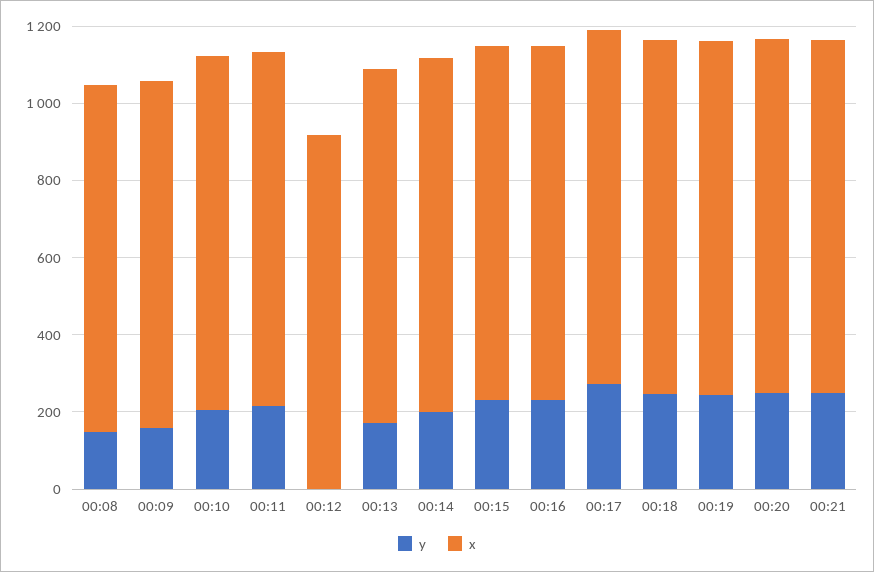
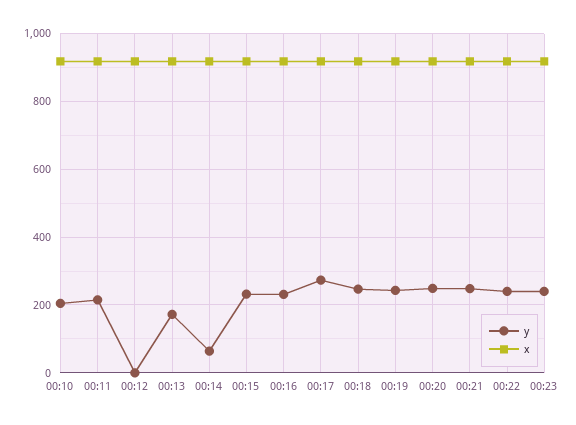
y, 00:08: 150 -> none
x, 00:08: 900 -> none
y, 00:09: 150 -> none
x, 00:09: 900 -> none
y, 00:14: 200 -> 60
y, 00:22: none -> 240
x, 00:22: none -> 920
y, 00:23: none -> 240
x, 00:23: none -> 920

